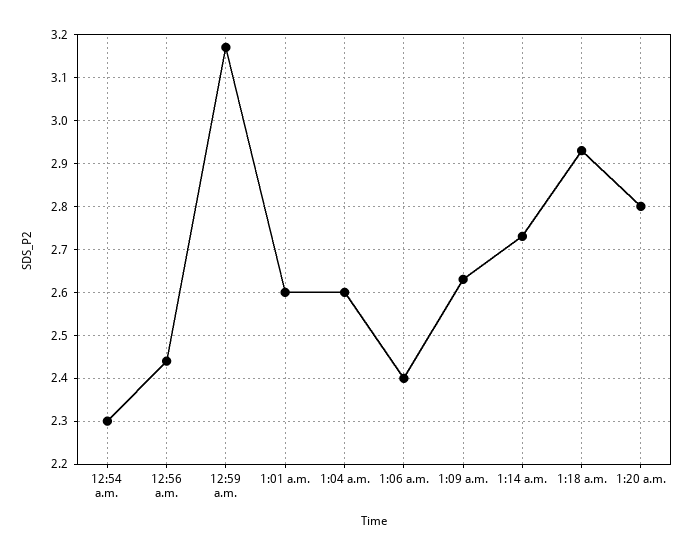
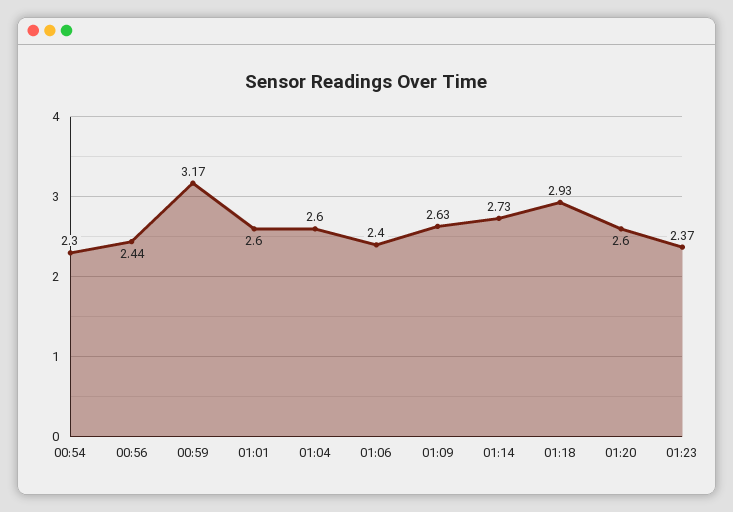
1:20 a.m.: 2.8 -> 2.6
01:23: none -> 2.37

